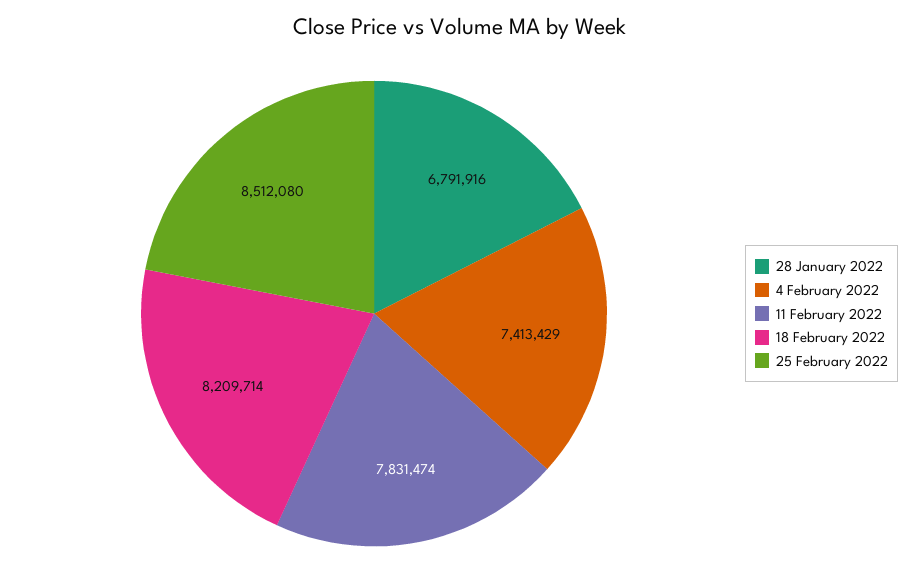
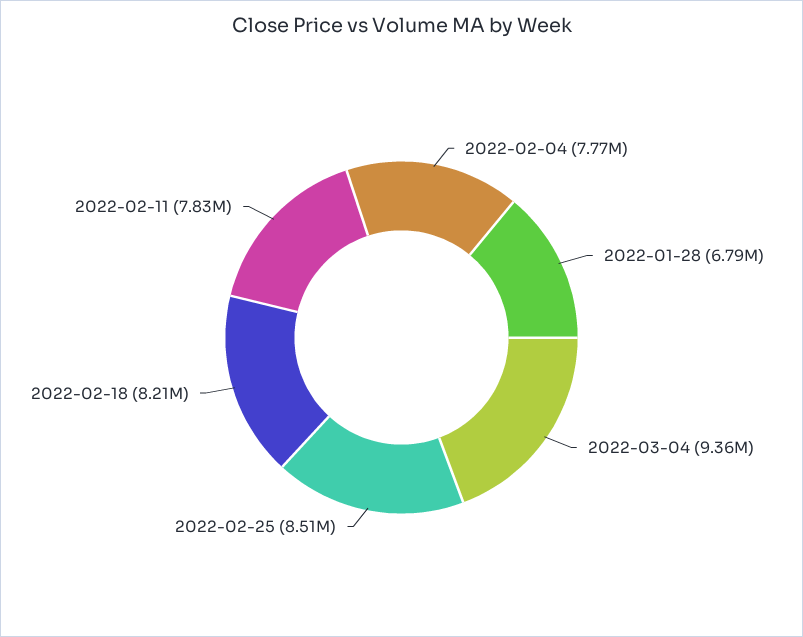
4 February 2022: 7413429 -> 7770000
2022-03-04: none -> 9360000

